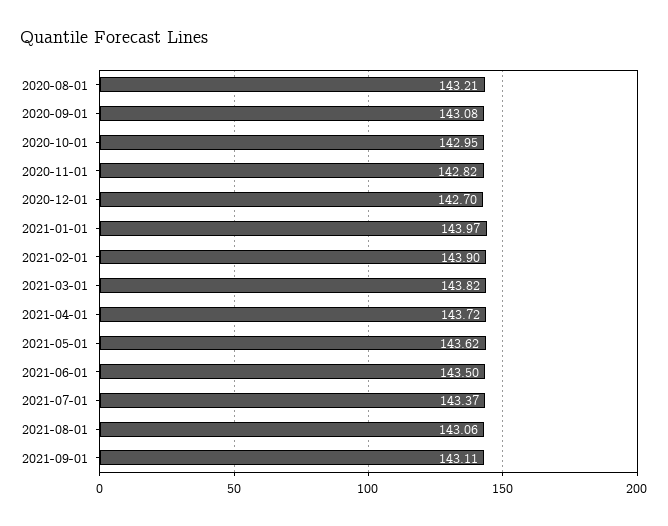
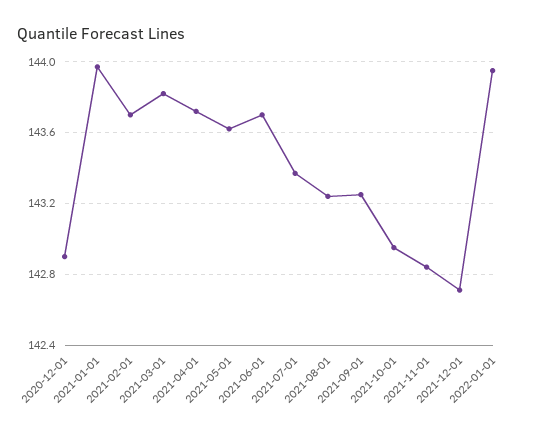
2020-08-01: 143.21 -> none
2020-09-01: 143.08 -> none
2020-10-01: 142.95 -> none
2020-11-01: 142.82 -> none
2020-12-01: 142.7 -> 142.9
2021-02-01: 143.9 -> 143.7
2021-06-01: 143.5 -> 143.7
2021-08-01: 143.06 -> 143.25
2021-09-01: 143.11 -> 143.25
2021-10-01: none -> 142.95
2021-11-01: none -> 142.85
2021-12-01: none -> 142.7
2022-01-01: none -> 143.95

